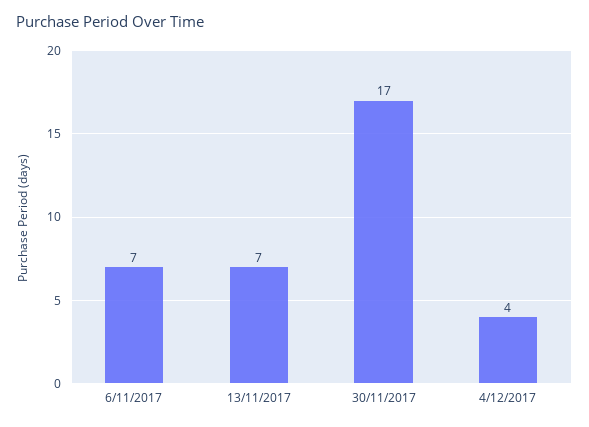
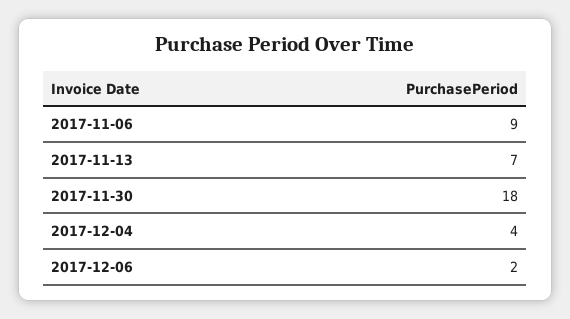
6/11/2017: 7 -> 9
30/11/2017: 17 -> 18
2017-12-06: none -> 2

